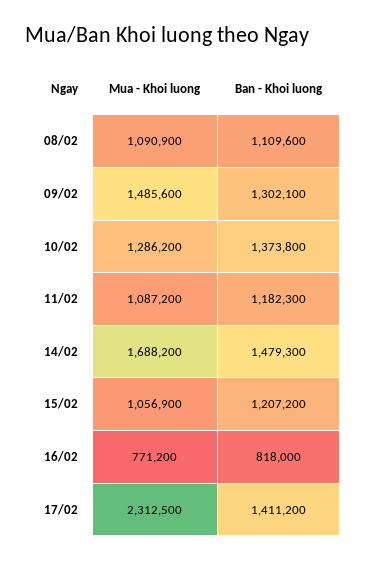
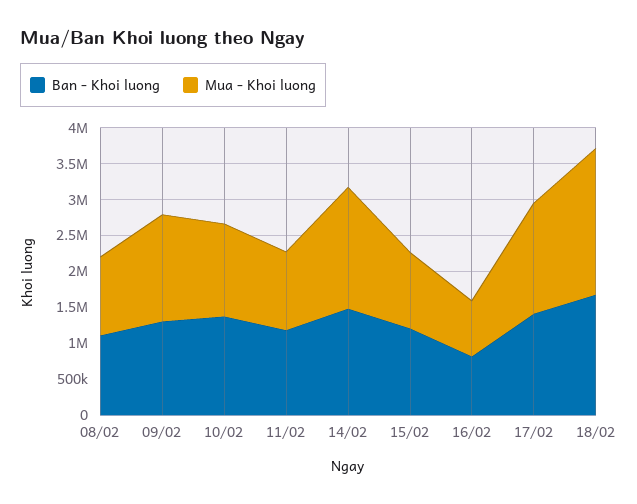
Mua - Khoi luong, 17/02: 2312500 -> 1500000
Ban - Khoi luong, 18/02: none -> 1750000
Mua - Khoi luong, 18/02: none -> 2000000

